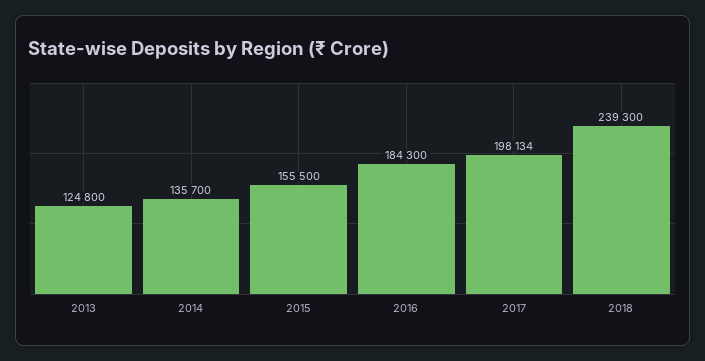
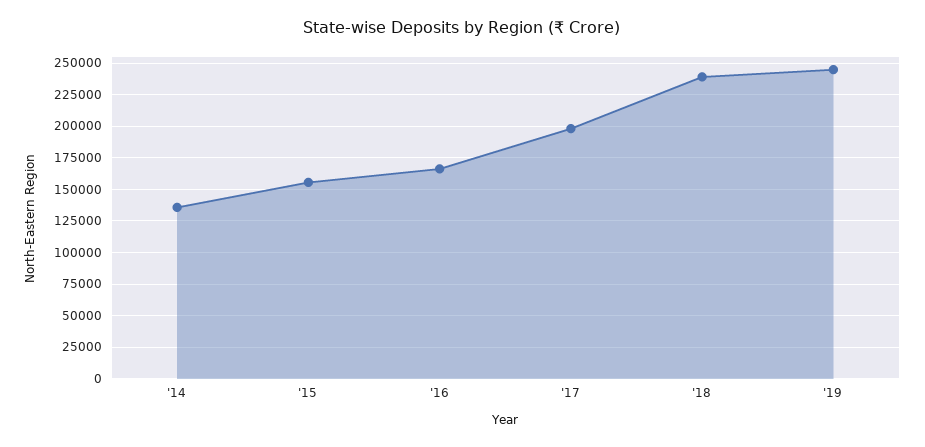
2013: 124800 -> none
2016: 184300 -> 165000
'19: none -> 245000

